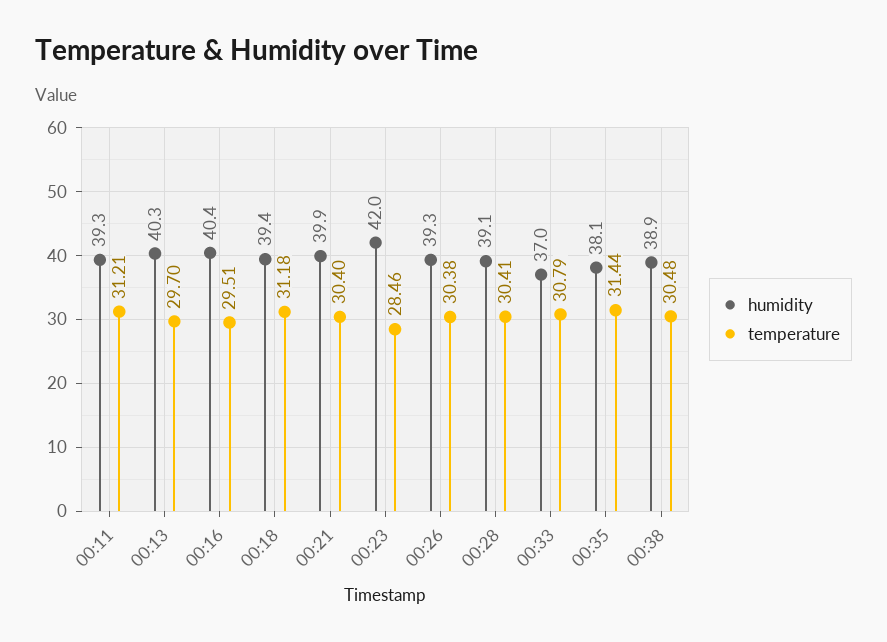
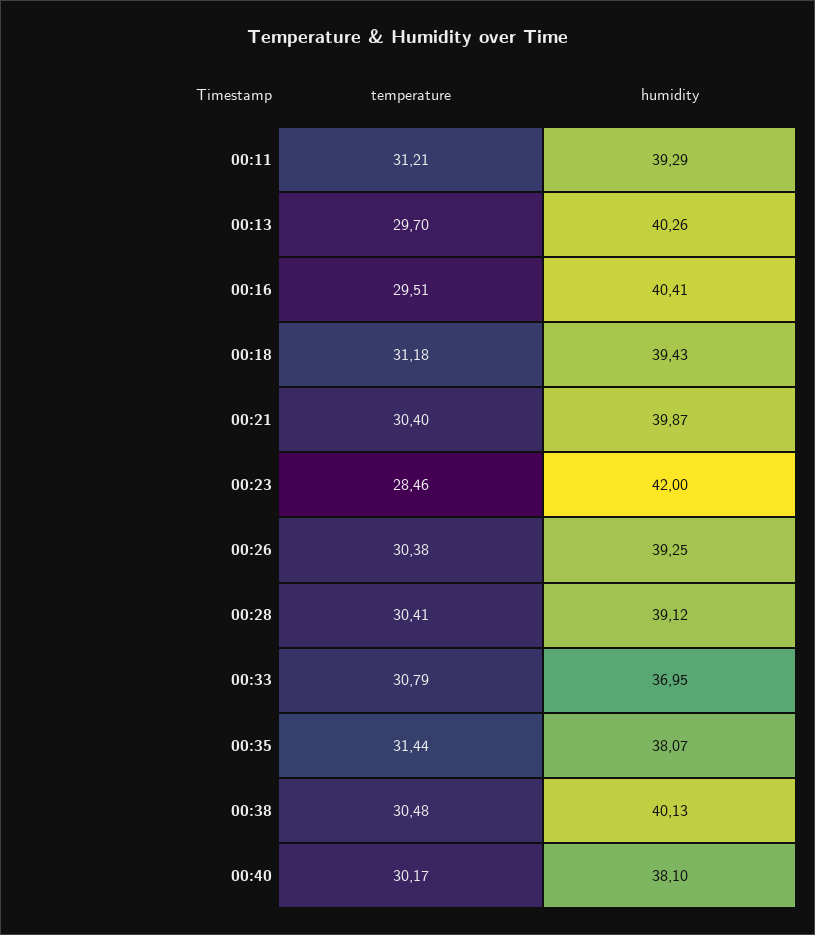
humidity, 00:38: 38.9 -> 40.13
temperature, 00:40: none -> 30.17
humidity, 00:40: none -> 38.1

